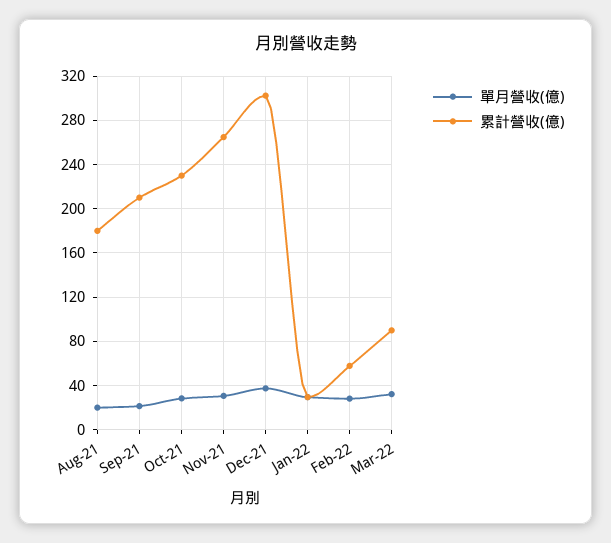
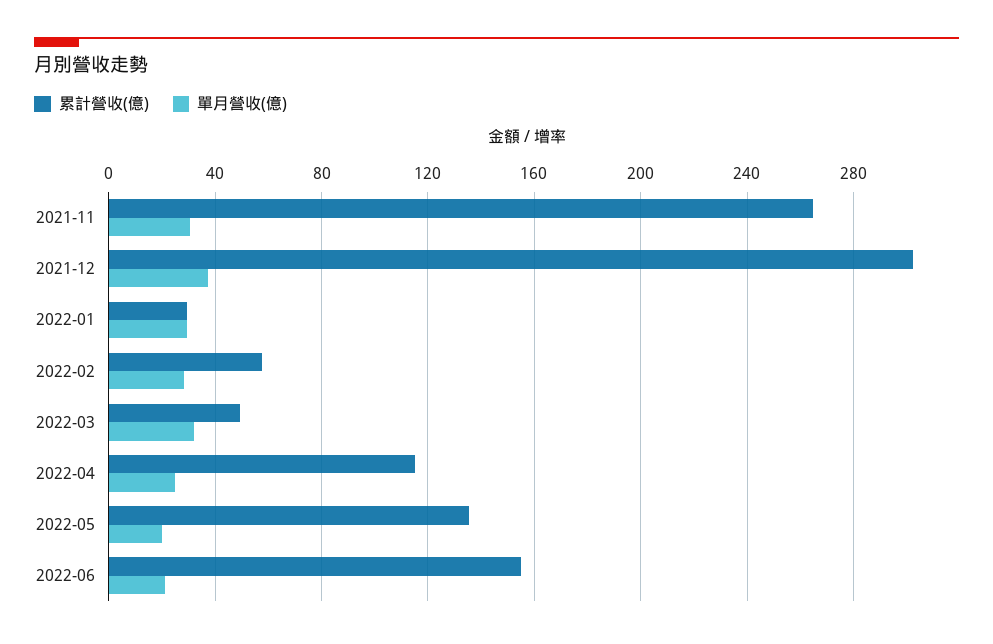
單月營收(億), Aug-21: 20 -> none
累計營收(億), Aug-21: 180 -> none
單月營收(億), Sep-21: 20 -> none
累計營收(億), Sep-21: 210 -> none
單月營收(億), Oct-21: 30 -> none
累計營收(億), Oct-21: 230 -> none
累計營收(億), Mar-22: 90 -> 50
累計營收(億), 2022-04: none -> 115
單月營收(億), 2022-04: none -> 25
累計營收(億), 2022-05: none -> 135
單月營收(億), 2022-05: none -> 20
累計營收(億), 2022-06: none -> 155
單月營收(億), 2022-06: none -> 20

